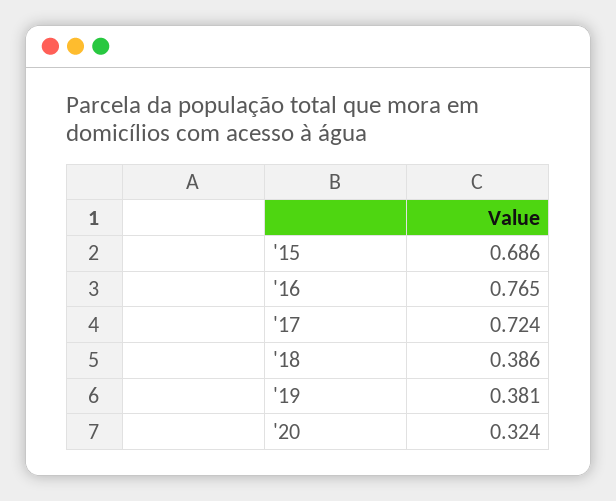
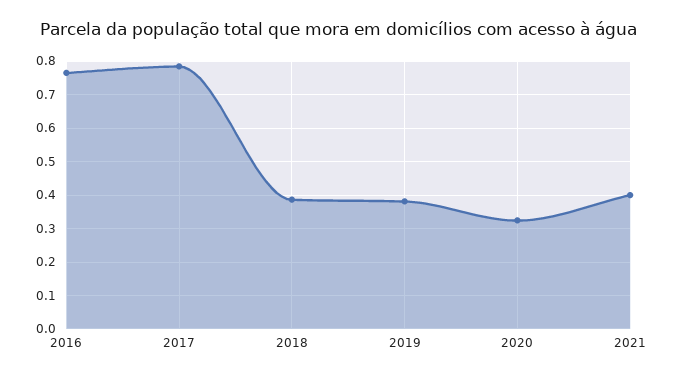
'15: 0.686 -> none
'17: 0.724 -> 0.78
2021: none -> 0.4

